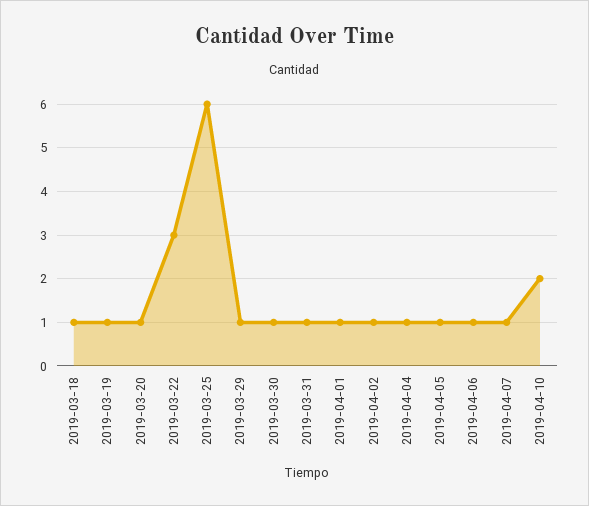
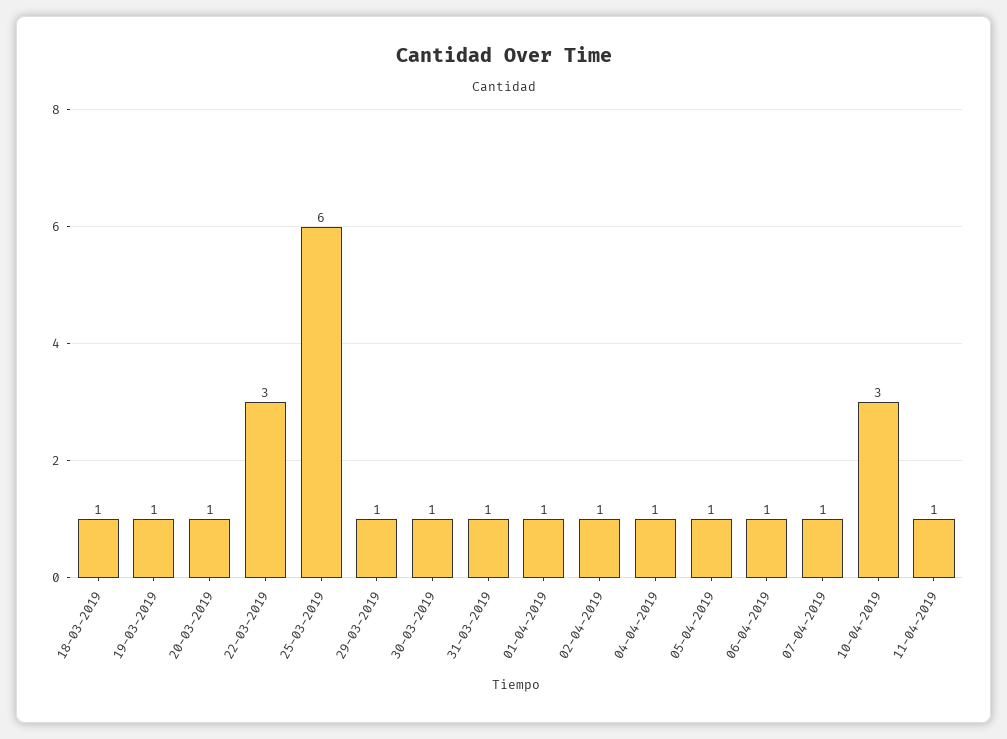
2019-04-10: 2 -> 3
11-04-2019: none -> 1

